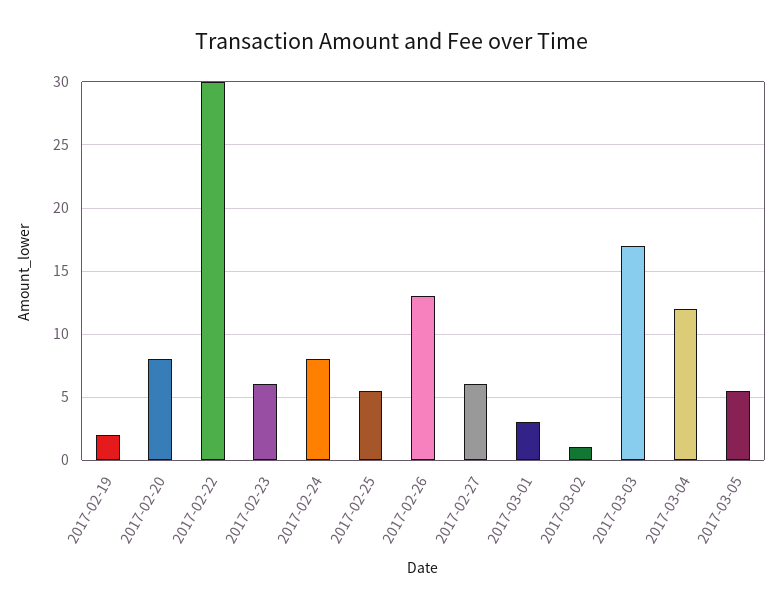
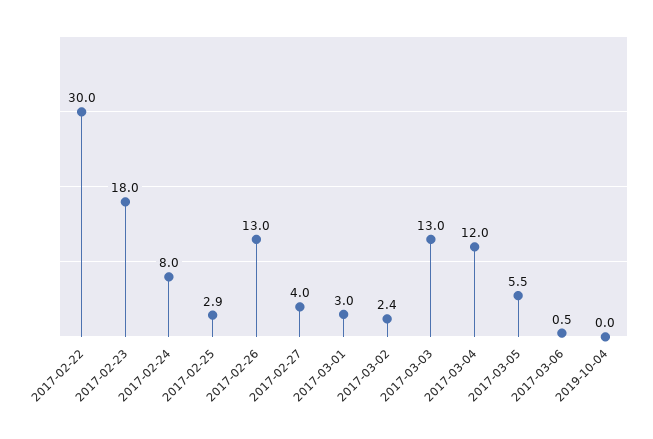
2017-02-19: 2 -> none
2017-02-20: 8 -> none
2017-02-23: 6 -> 18
2017-02-25: 5.5 -> 2.9
2017-02-27: 6 -> 4
2017-03-02: 1 -> 2.4
2017-03-03: 17 -> 13
2017-03-06: none -> 0.5
2019-10-04: none -> 0

